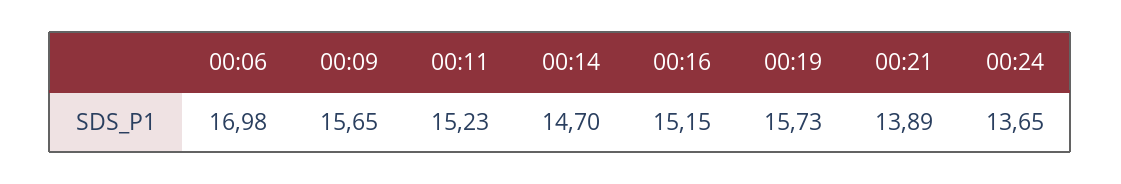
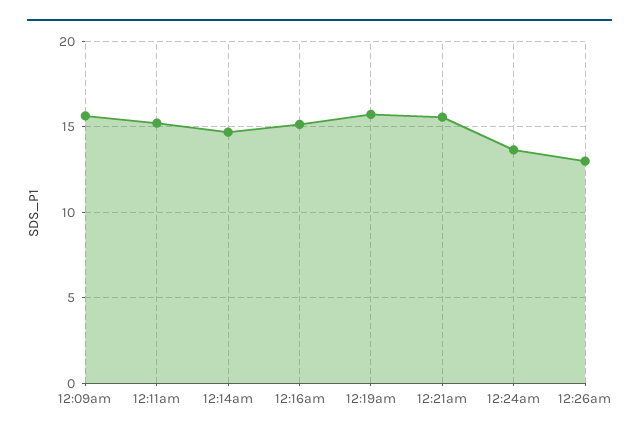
00:06: 16.98 -> none
00:21: 13.89 -> 15.5
12:26am: none -> 13

